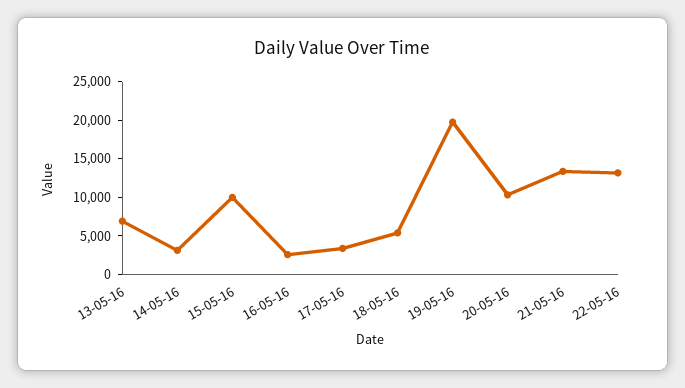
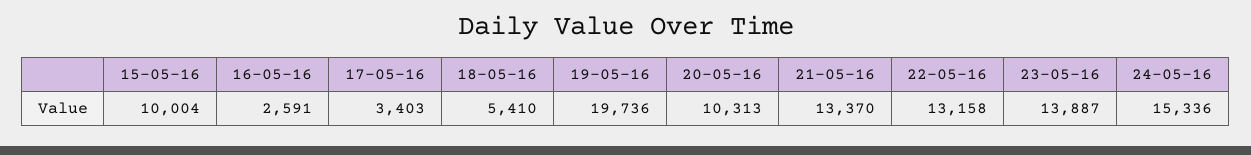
13-05-16: 7500 -> none
14-05-16: 2500 -> none
23-05-16: none -> 13887
24-05-16: none -> 15336

